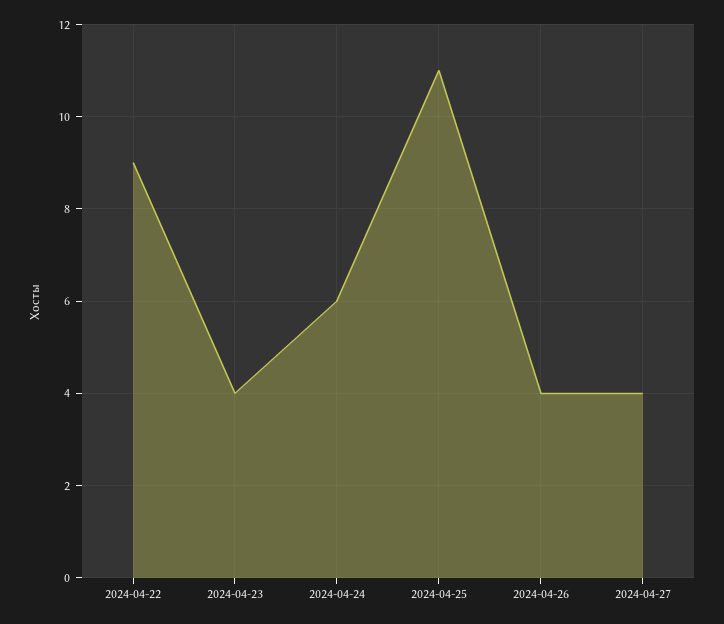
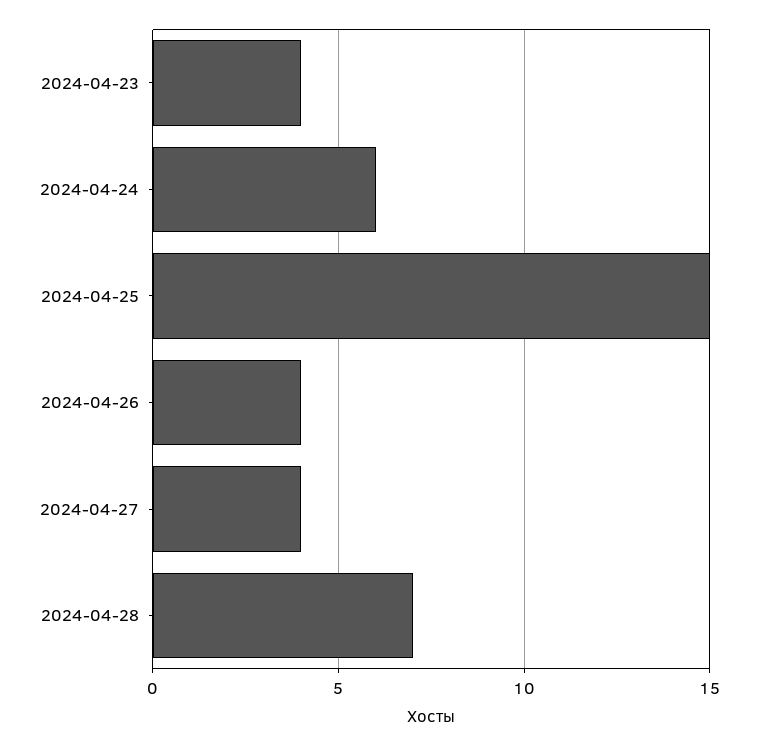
2024-04-22: 9 -> none
2024-04-25: 11 -> 15
2024-04-28: none -> 7

